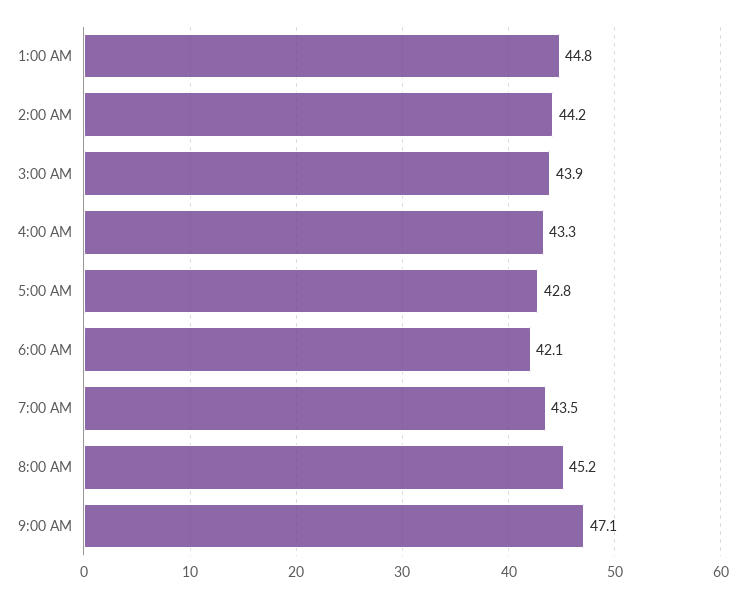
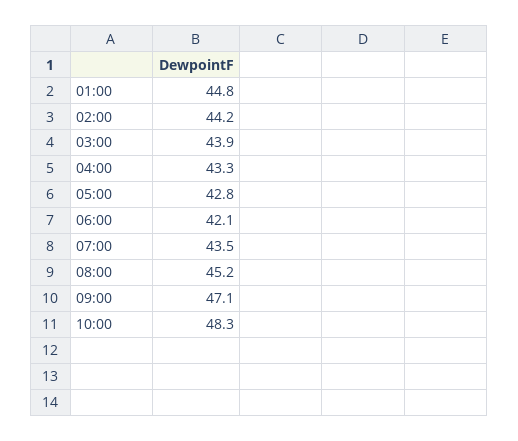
10:00: none -> 48.3

